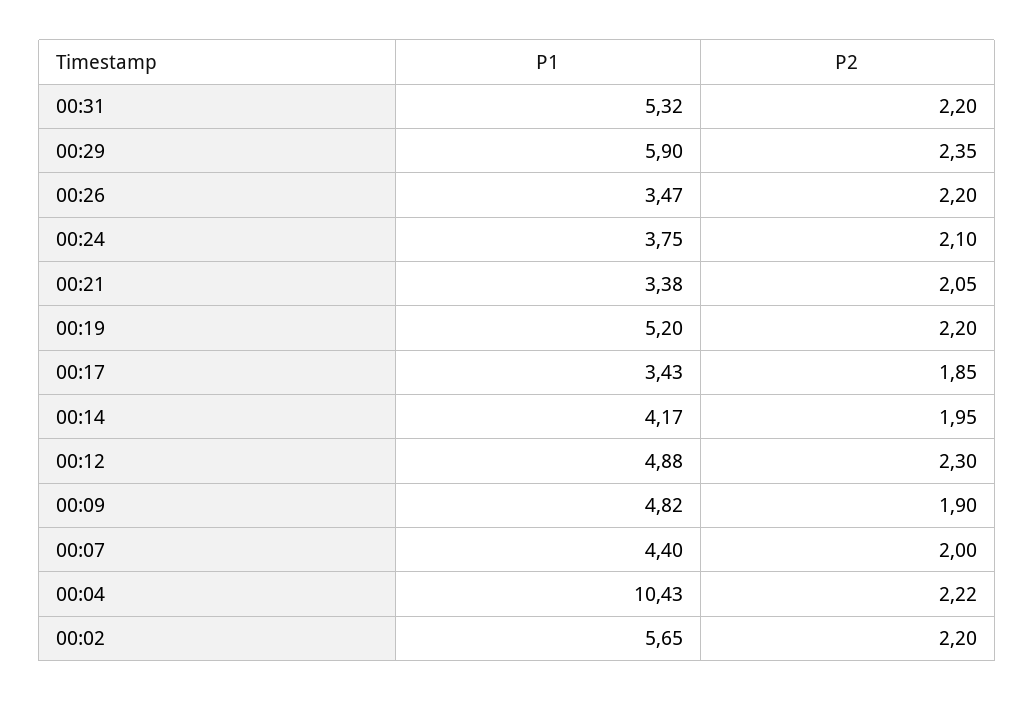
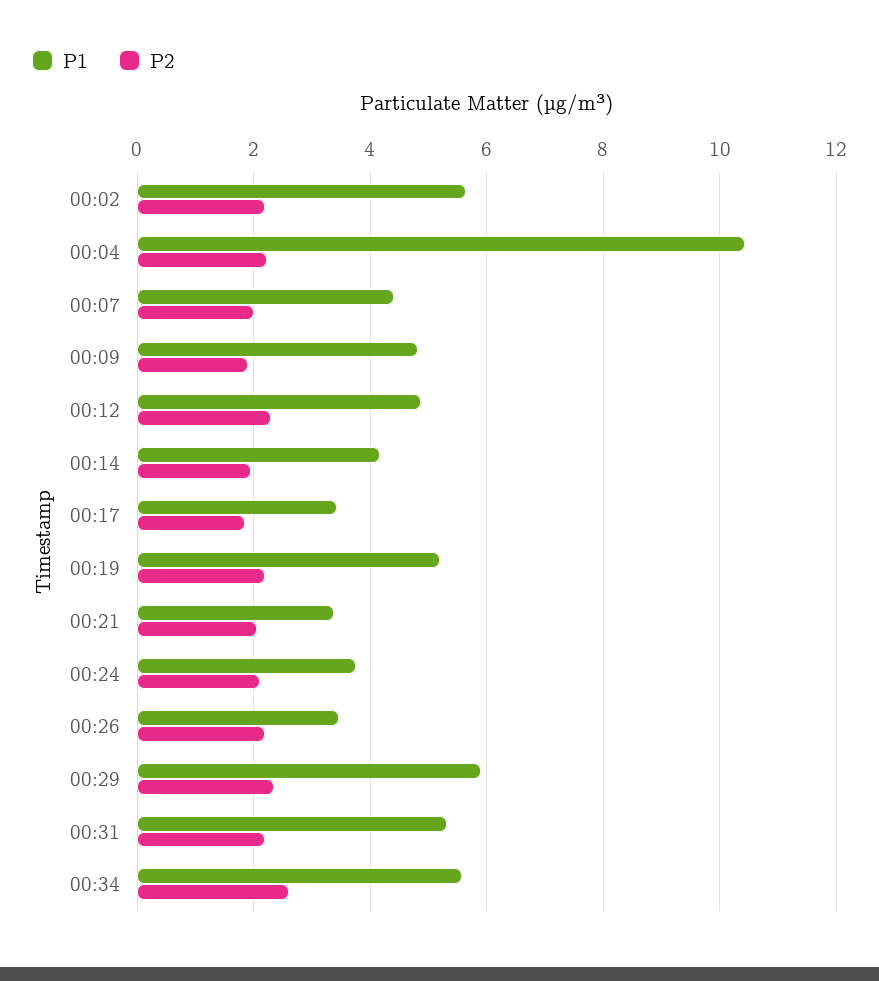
P1, 00:34: none -> 5.6
P2, 00:34: none -> 2.6

